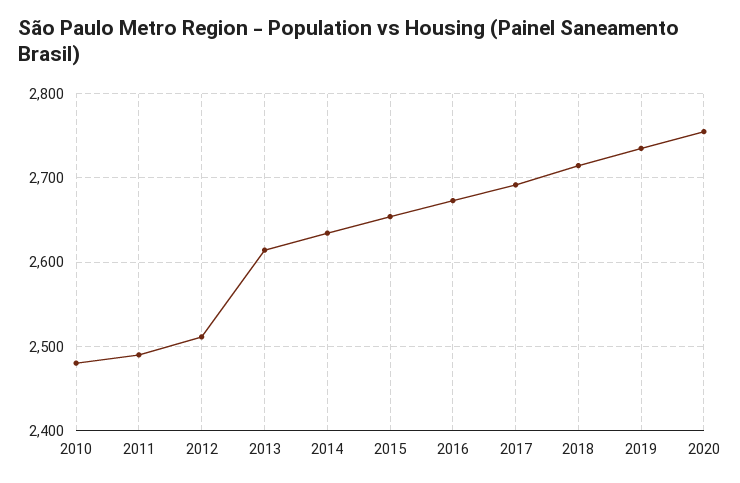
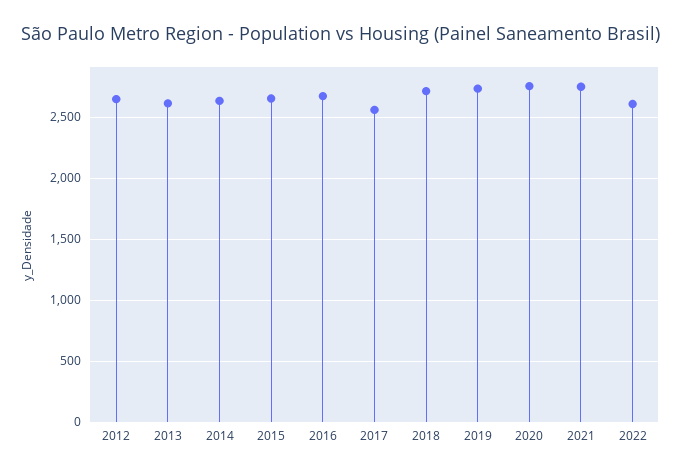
2010: 2480 -> none
2011: 2490 -> none
2012: 2510 -> 2650
2017: 2690 -> 2550
2021: none -> 2750
2022: none -> 2600

